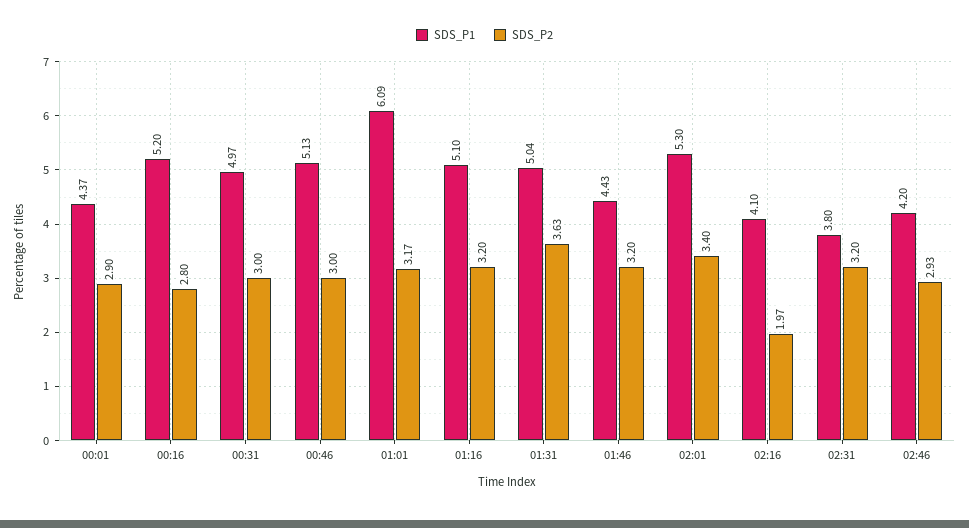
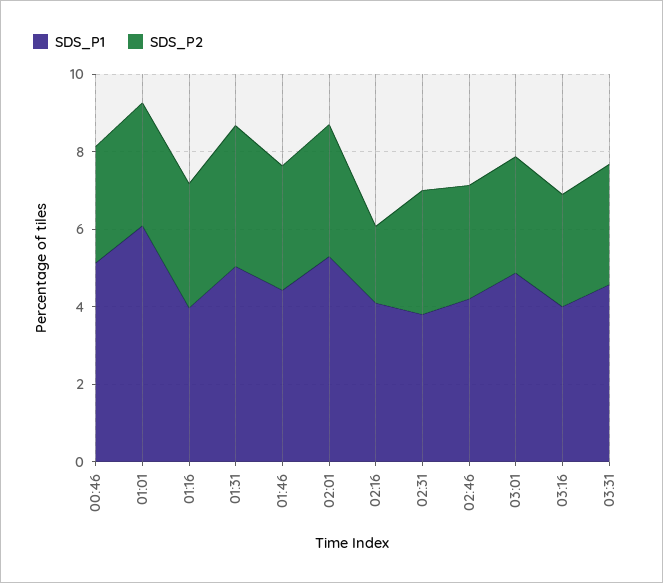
SDS_P1, 00:01: 4.37 -> none
SDS_P2, 00:01: 2.9 -> none
SDS_P1, 00:16: 5.2 -> none
SDS_P2, 00:16: 2.8 -> none
SDS_P1, 00:31: 4.97 -> none
SDS_P2, 00:31: 3 -> none
SDS_P1, 01:16: 5.1 -> 4
SDS_P1, 03:01: none -> 5
SDS_P2, 03:01: none -> 3
SDS_P1, 03:16: none -> 4
SDS_P2, 03:16: none -> 3
SDS_P1, 03:31: none -> 4.5
SDS_P2, 03:31: none -> 3

